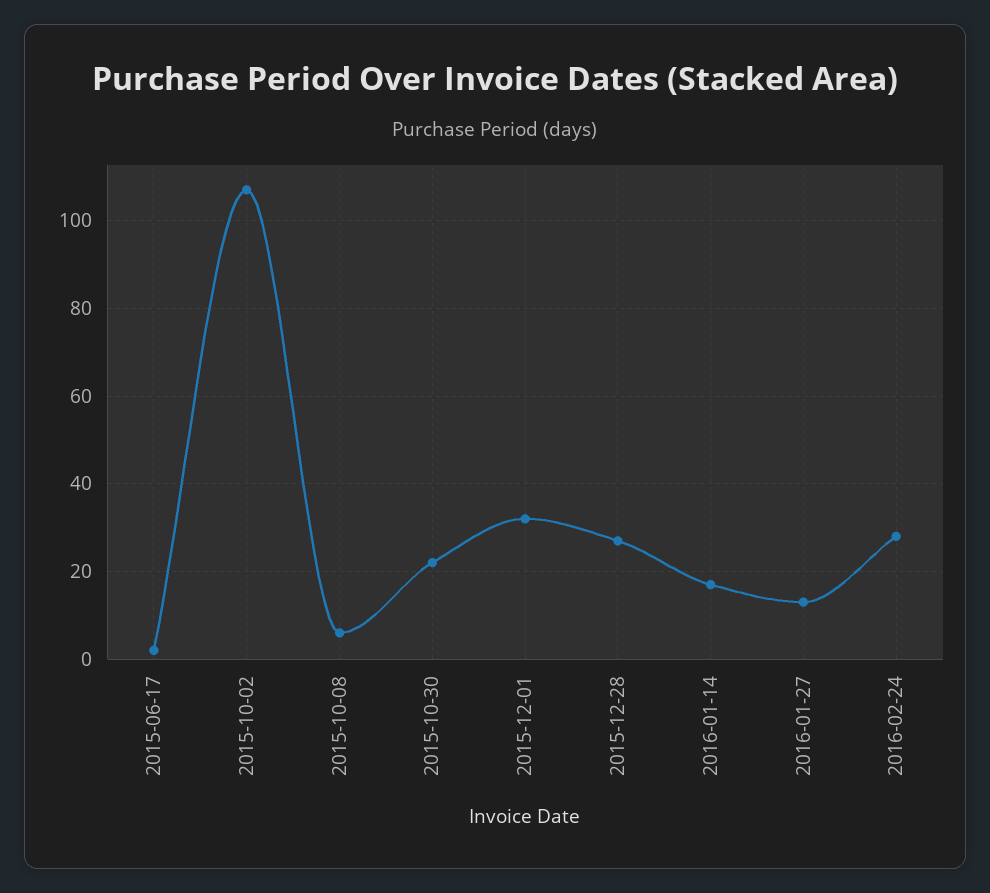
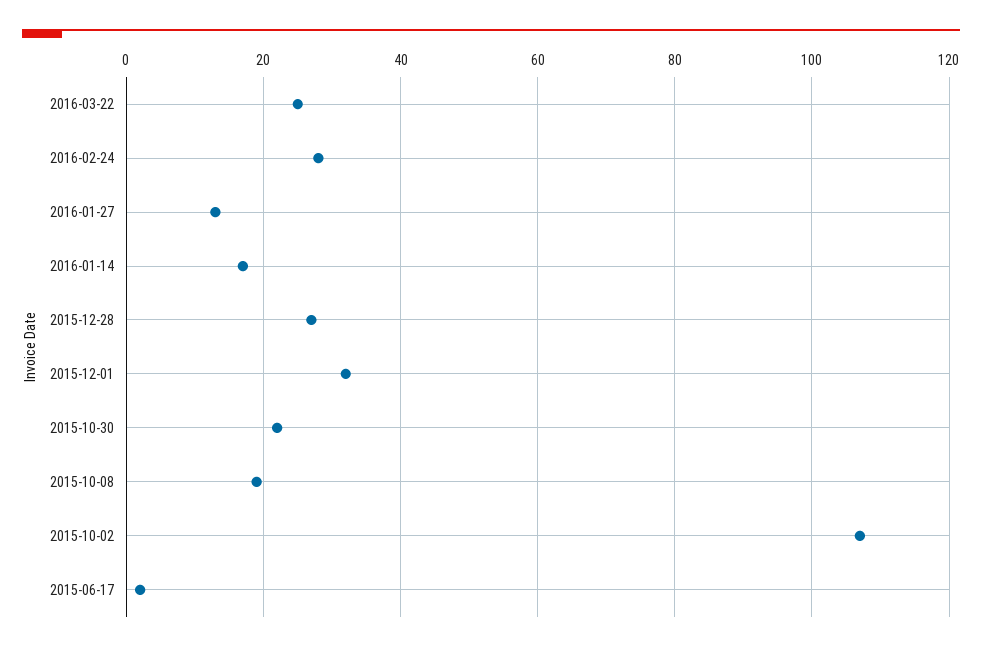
2015-10-08: 5 -> 20
2016-03-22: none -> 25

